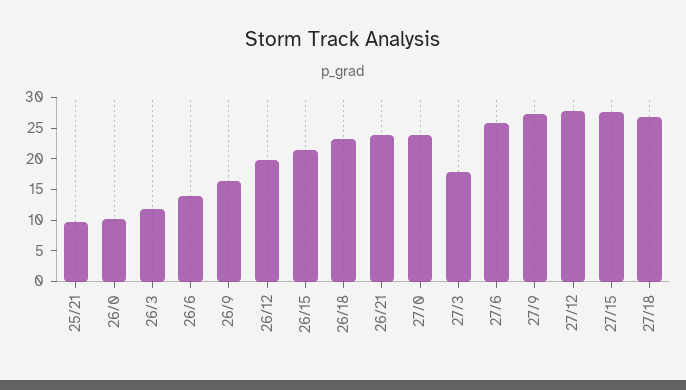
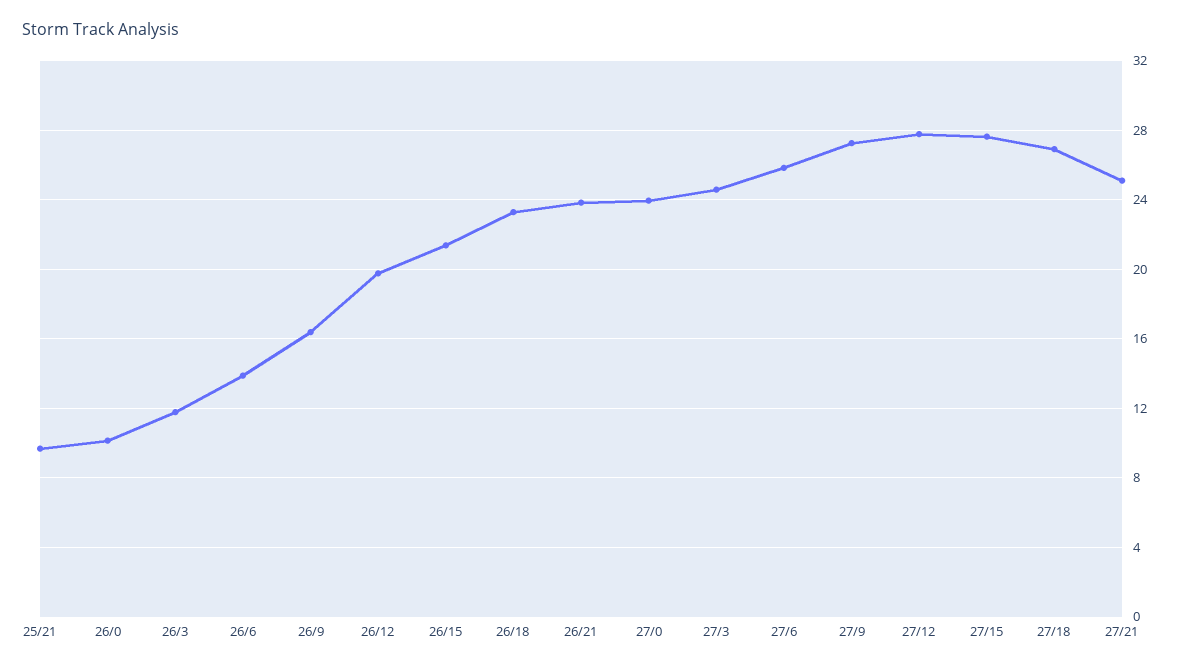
27/3: 17.5 -> 24.5
27/21: none -> 25

